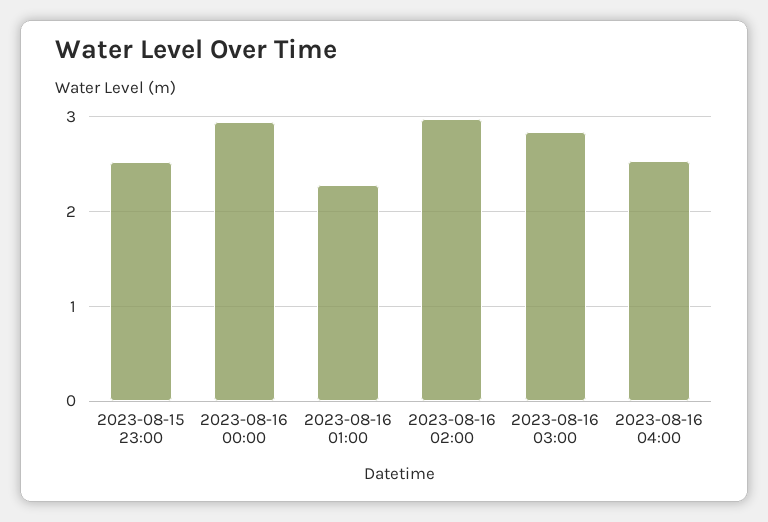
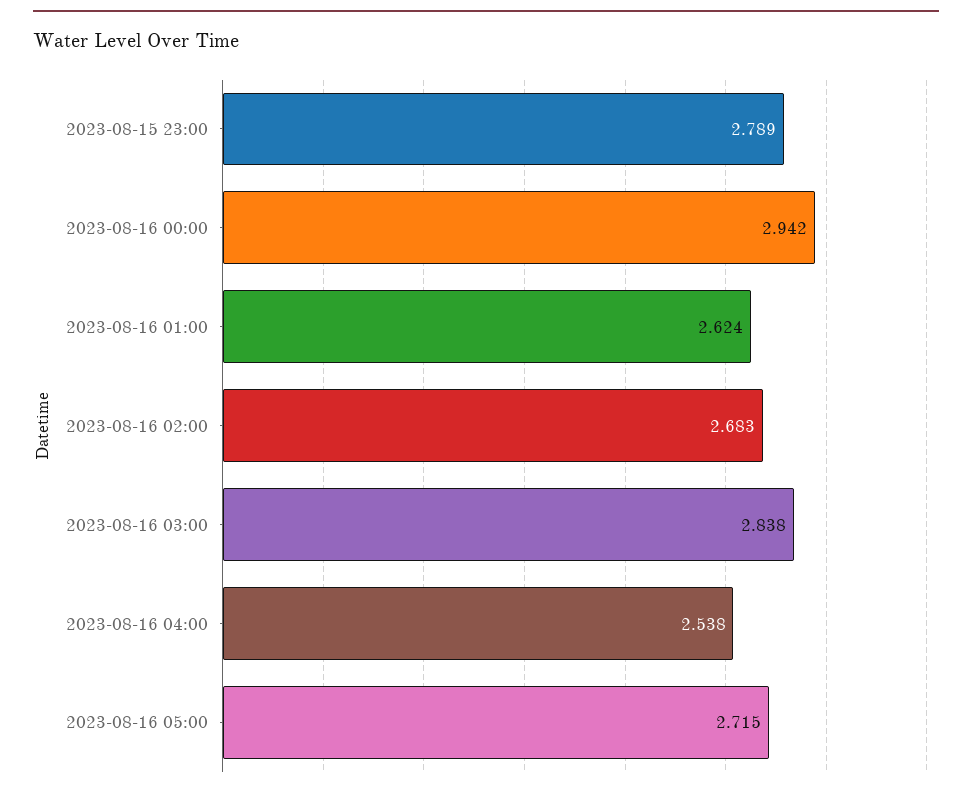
2023-08-15 23:00: 2.5 -> 2.789
2023-08-16 01:00: 2.3 -> 2.624
2023-08-16 02:00: 3 -> 2.683
2023-08-16 05:00: none -> 2.715

